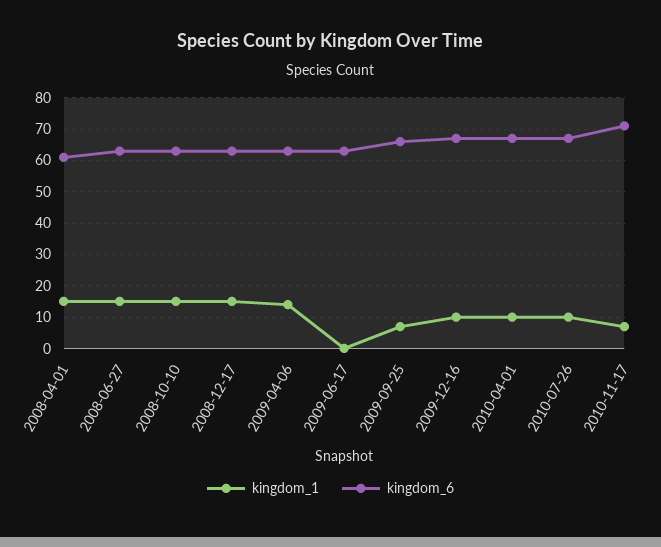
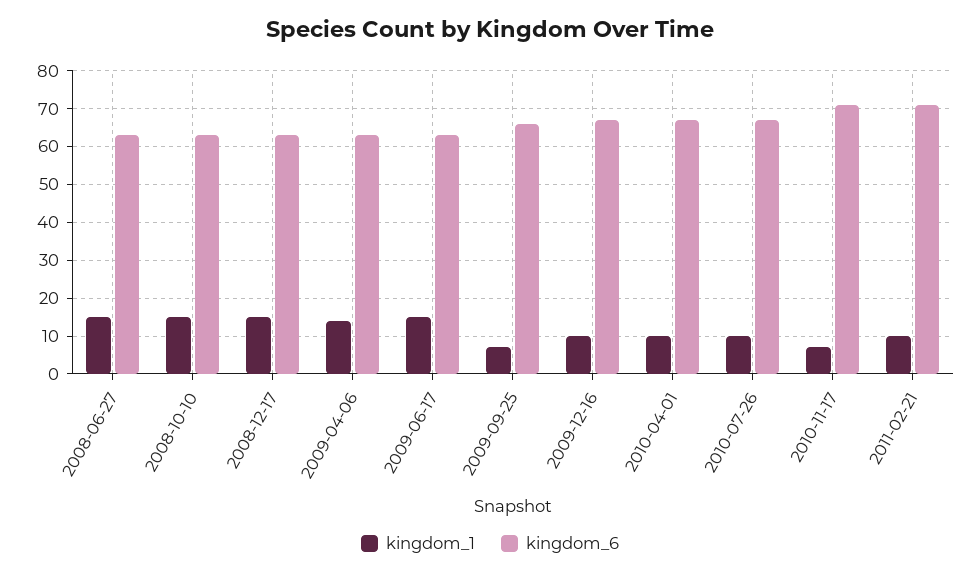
kingdom_1, 2008-04-01: 15 -> none
kingdom_6, 2008-04-01: 60 -> none
kingdom_1, 2009-06-17: 0 -> 15
kingdom_1, 2011-02-21: none -> 10
kingdom_6, 2011-02-21: none -> 70

